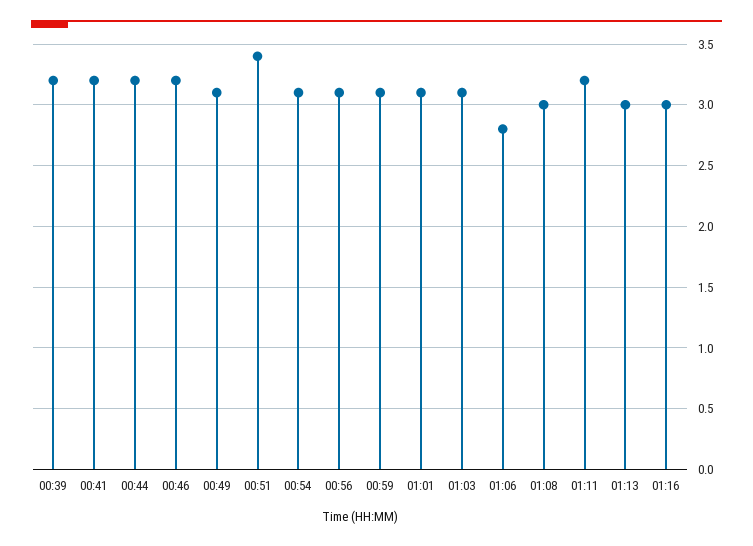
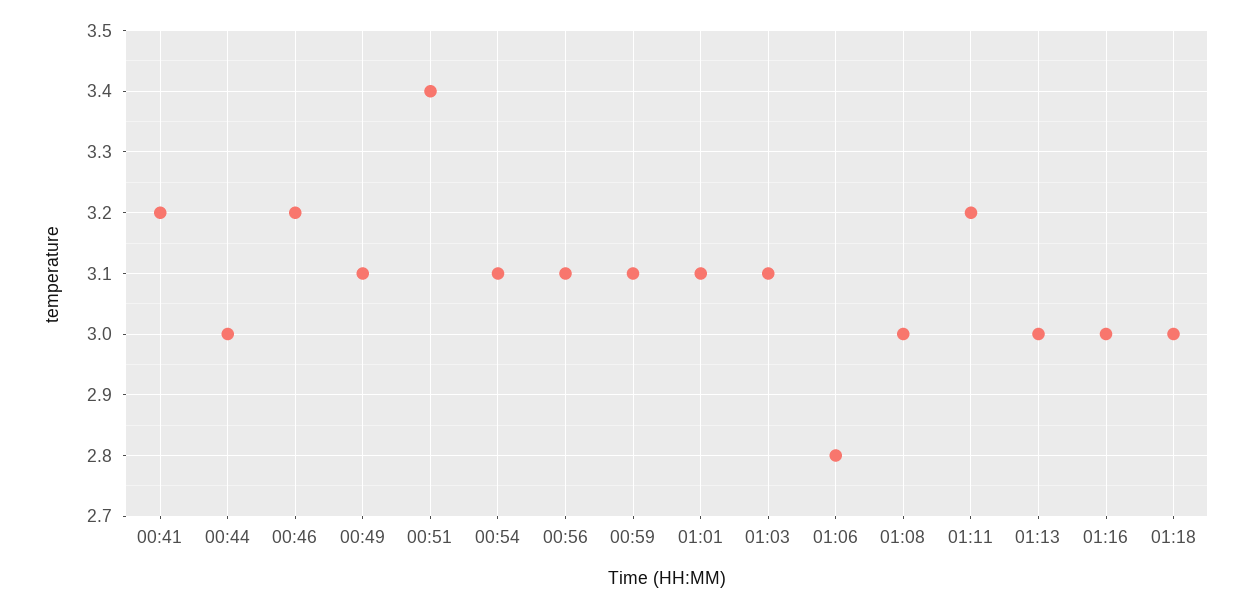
00:39: 3.2 -> none
00:44: 3.2 -> 3
01:18: none -> 3

